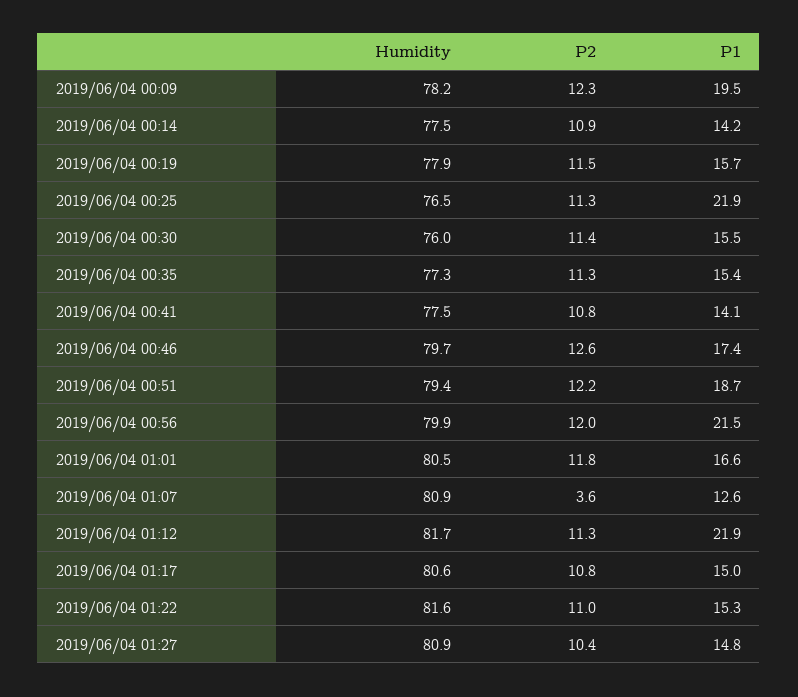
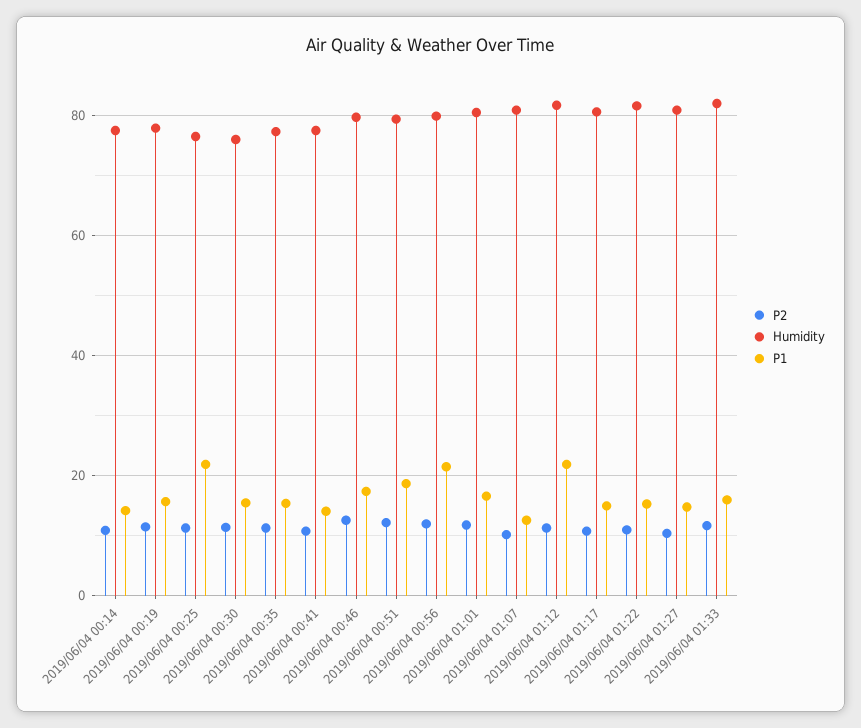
Humidity, 2019/06/04 00:09: 78.2 -> none
P2, 2019/06/04 00:09: 12.3 -> none
P1, 2019/06/04 00:09: 19.5 -> none
P2, 2019/06/04 01:07: 3.6 -> 10
P2, 2019/06/04 01:33: none -> 12
Humidity, 2019/06/04 01:33: none -> 82
P1, 2019/06/04 01:33: none -> 16

